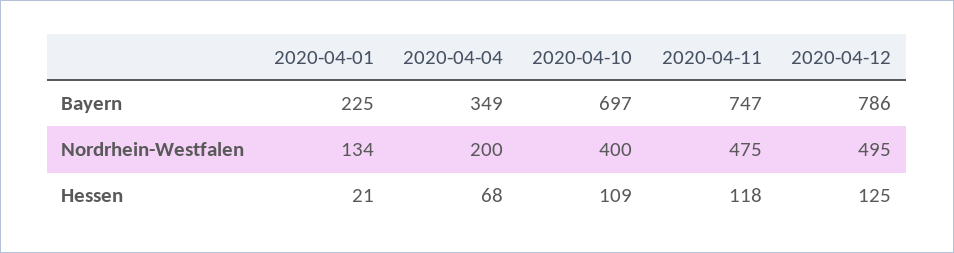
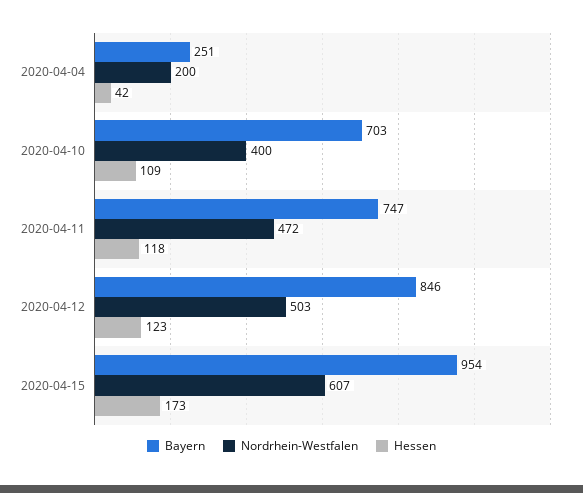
Bayern, 2020-04-01: 225 -> none
Bayern, 2020-04-04: 349 -> 251
Bayern, 2020-04-10: 697 -> 703
Bayern, 2020-04-12: 786 -> 846
Nordrhein-Westfalen, 2020-04-01: 134 -> none
Nordrhein-Westfalen, 2020-04-11: 475 -> 472
Nordrhein-Westfalen, 2020-04-12: 495 -> 503
Hessen, 2020-04-01: 21 -> none
Hessen, 2020-04-04: 68 -> 42
Hessen, 2020-04-12: 125 -> 123
Bayern, 2020-04-15: none -> 954
Nordrhein-Westfalen, 2020-04-15: none -> 607
Hessen, 2020-04-15: none -> 173

